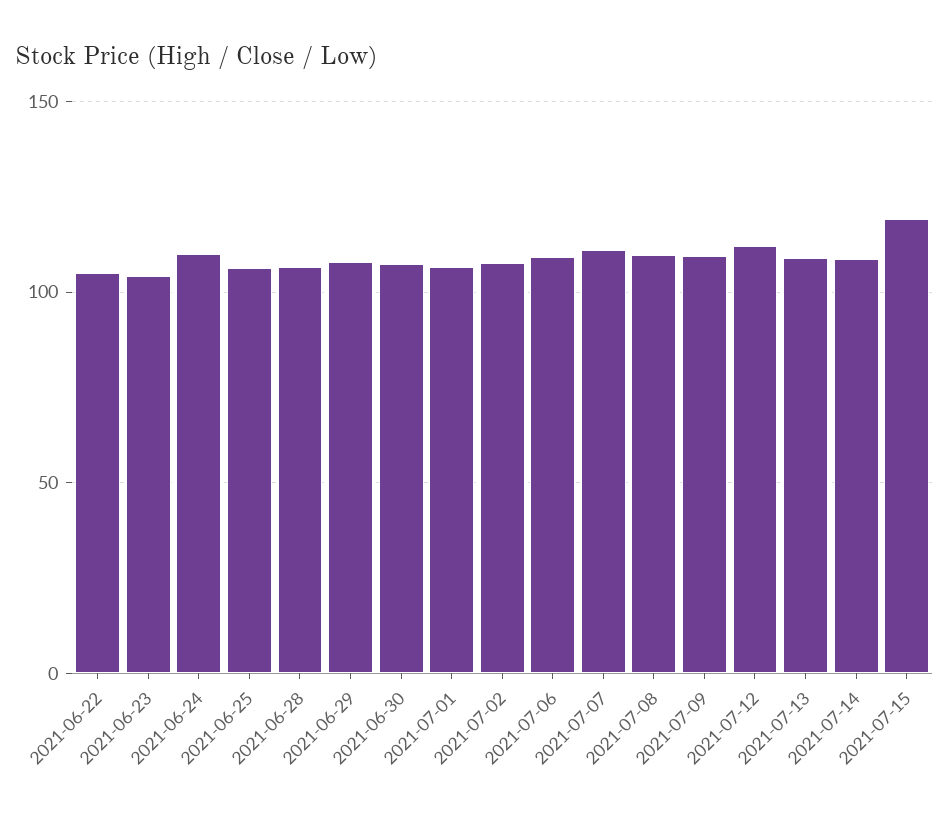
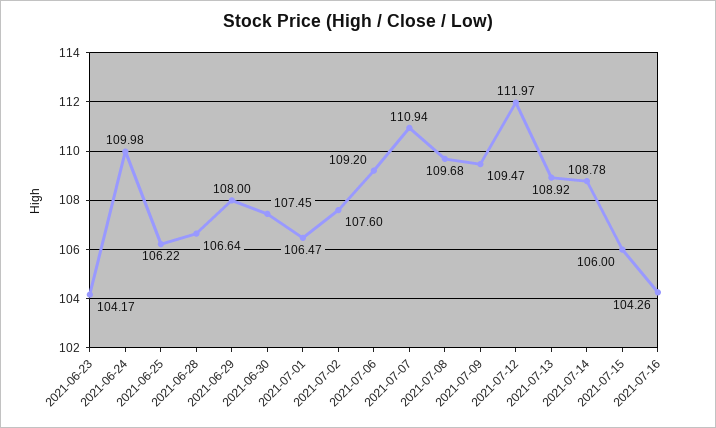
2021-06-22: 105 -> none
2021-07-15: 120 -> 106
2021-07-16: none -> 104.26

